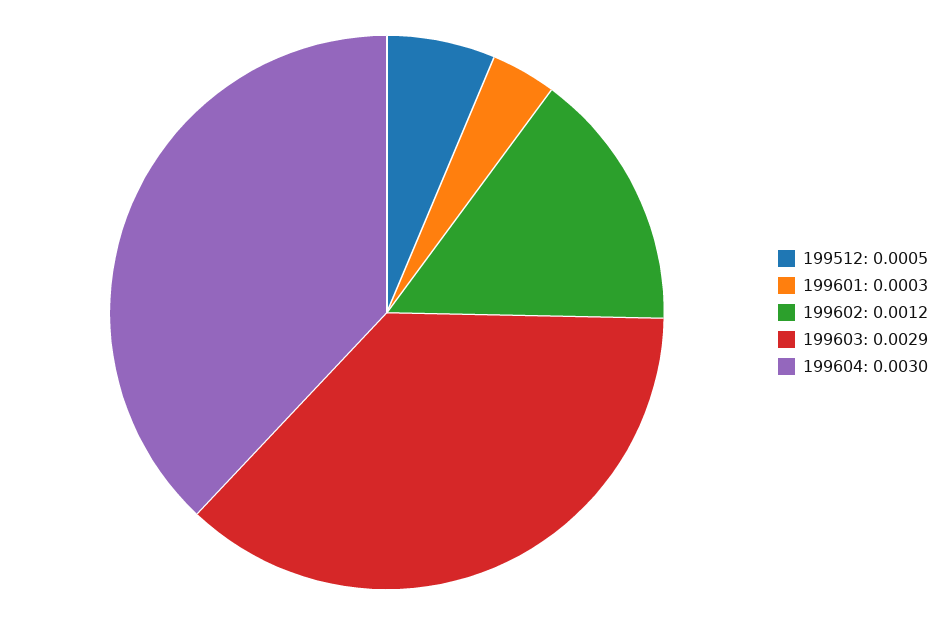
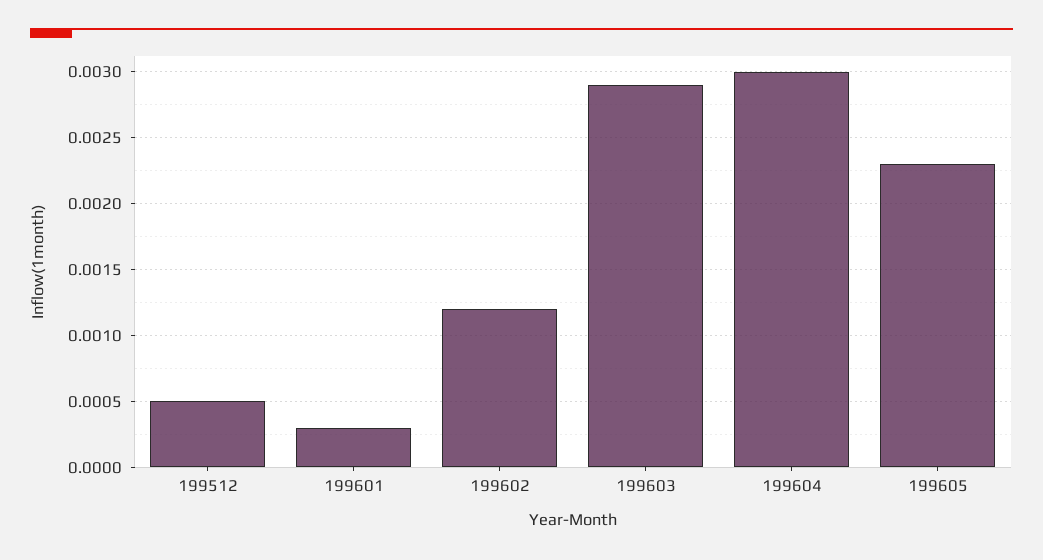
199605: none -> 0.0023

